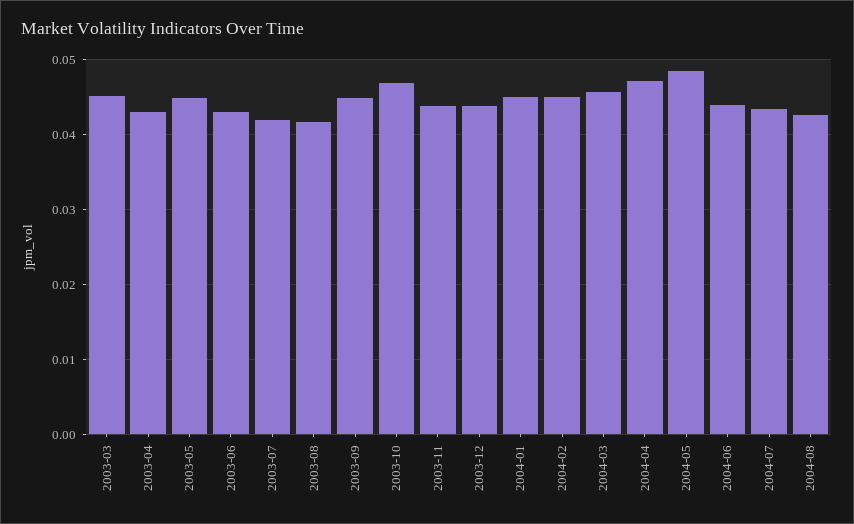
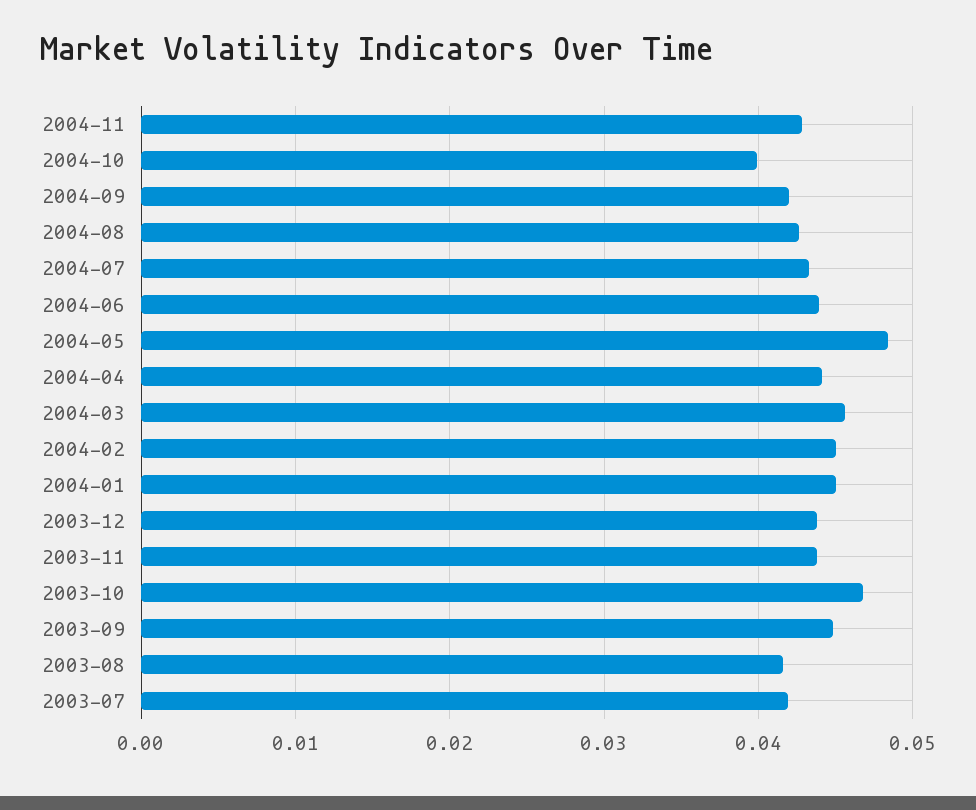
2003-03: 0.045 -> none
2003-04: 0.043 -> none
2003-05: 0.045 -> none
2003-06: 0.043 -> none
2004-04: 0.047 -> 0.044
2004-11: none -> 0.043
2004-10: none -> 0.04
2004-09: none -> 0.042

